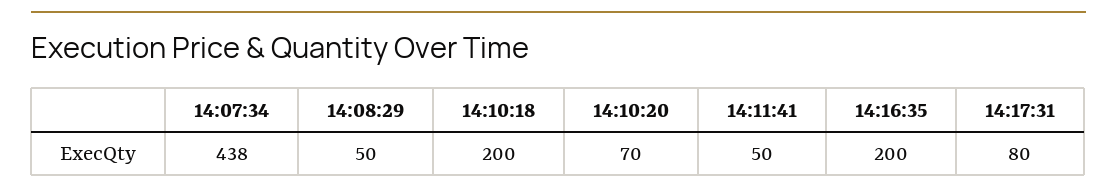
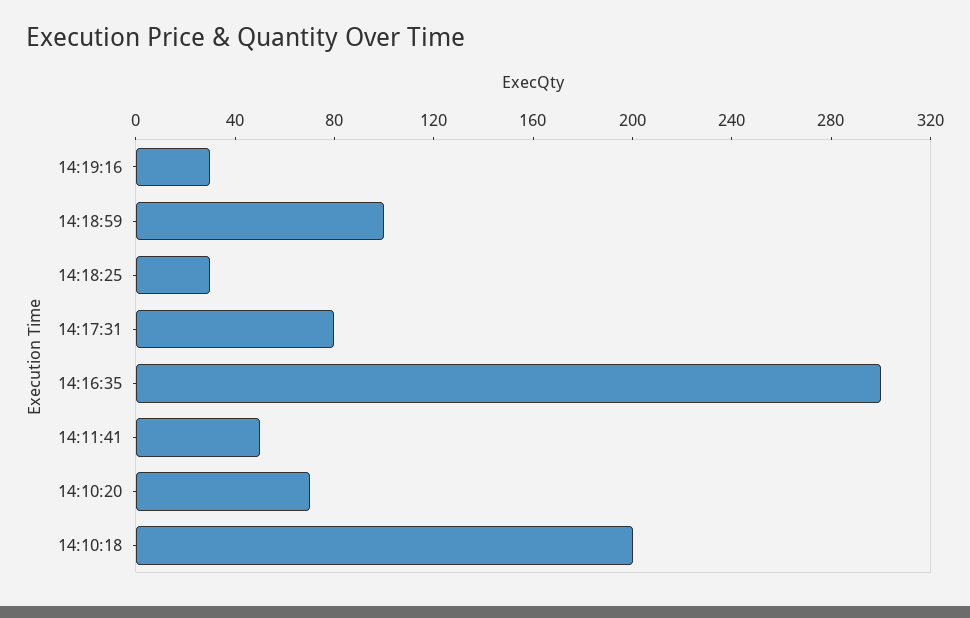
14:07:34: 438 -> none
14:08:29: 50 -> none
14:16:35: 200 -> 300
14:19:16: none -> 30
14:18:59: none -> 100
14:18:25: none -> 30

